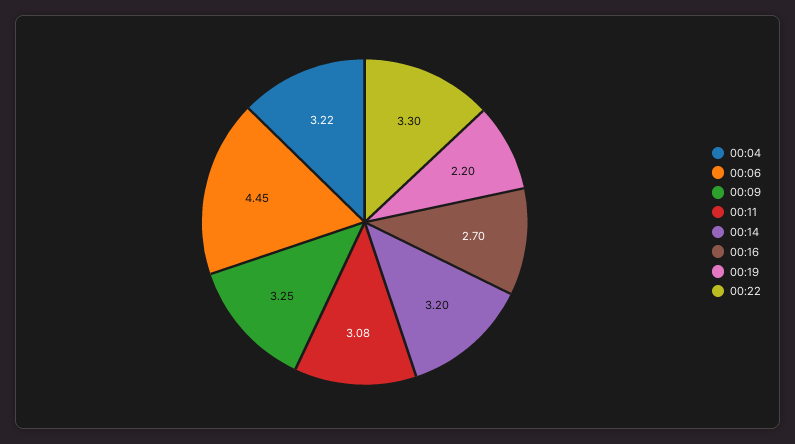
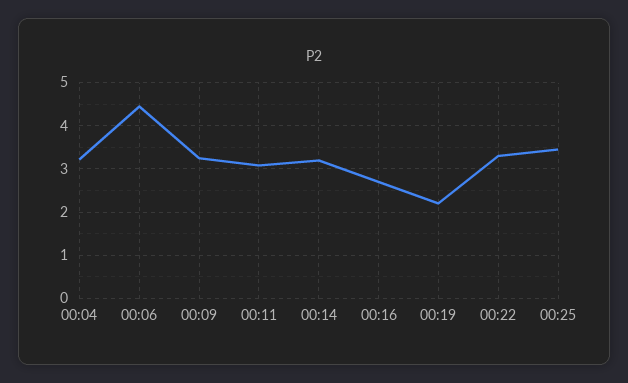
00:25: none -> 3.4

